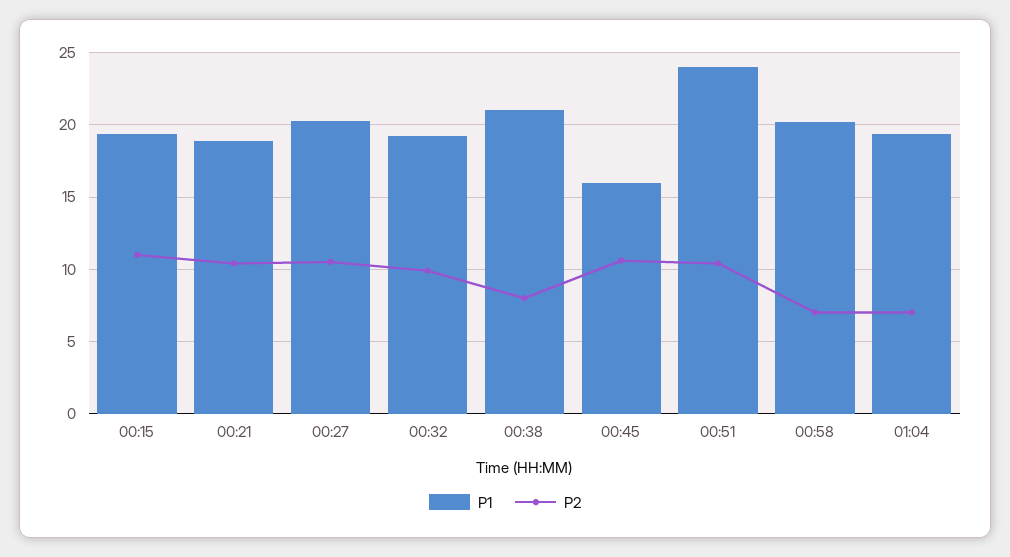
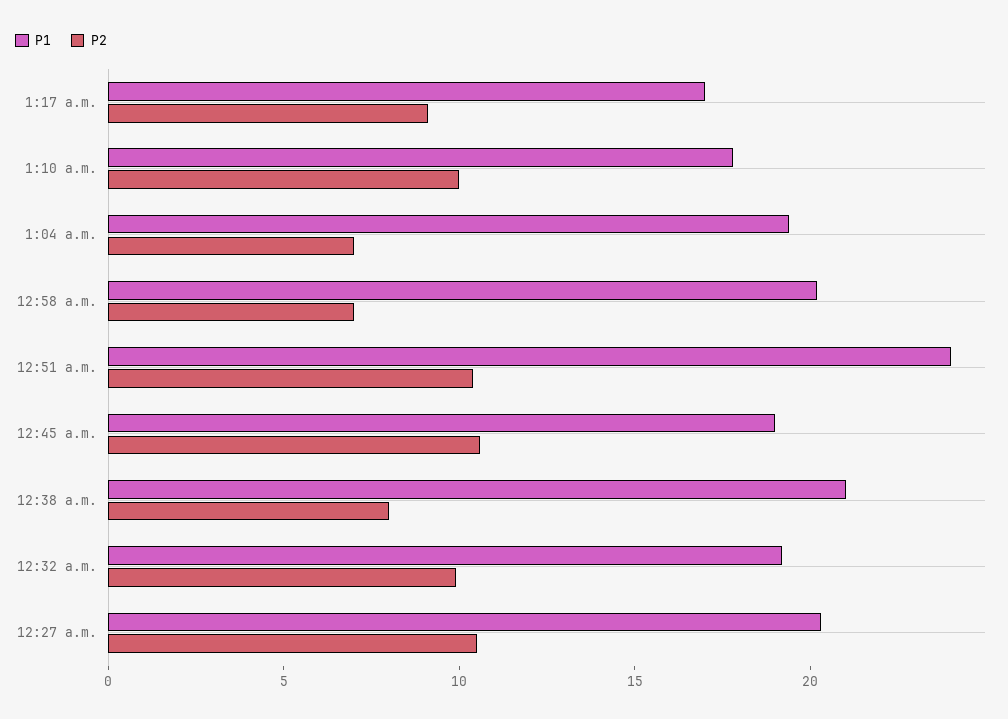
P1, 00:15: 19.5 -> none
P2, 00:15: 11 -> none
P1, 00:21: 19 -> none
P2, 00:21: 10.5 -> none
P1, 00:45: 16 -> 19
P1, 1:17 a.m.: none -> 17
P2, 1:17 a.m.: none -> 9
P1, 1:10 a.m.: none -> 18
P2, 1:10 a.m.: none -> 10

